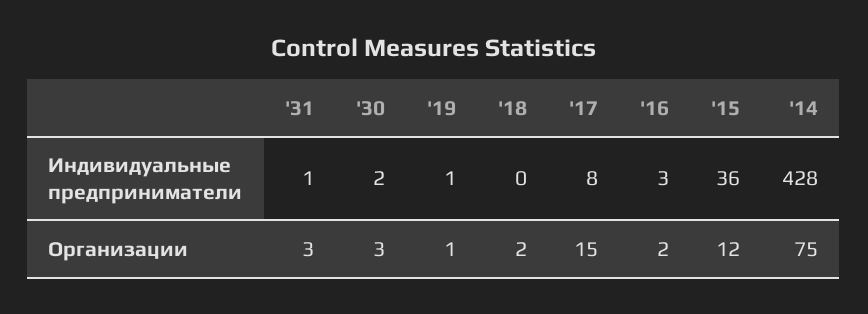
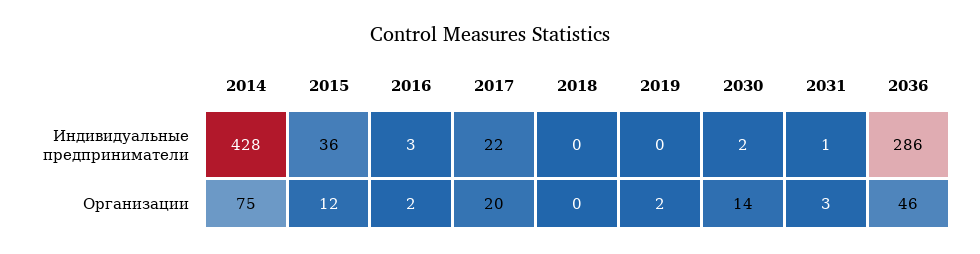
'19, Индивидуальные предприниматели: 1 -> 0
'17, Индивидуальные предприниматели: 8 -> 22
'30, Организации: 3 -> 14
'19, Организации: 1 -> 2
'18, Организации: 2 -> 0
'17, Организации: 15 -> 20
2036, Индивидуальные предприниматели: none -> 286
2036, Организации: none -> 46

